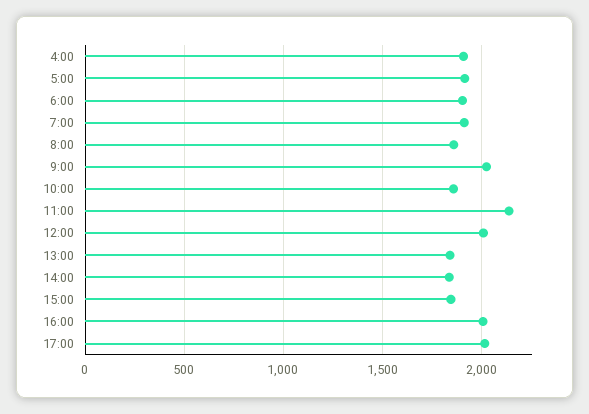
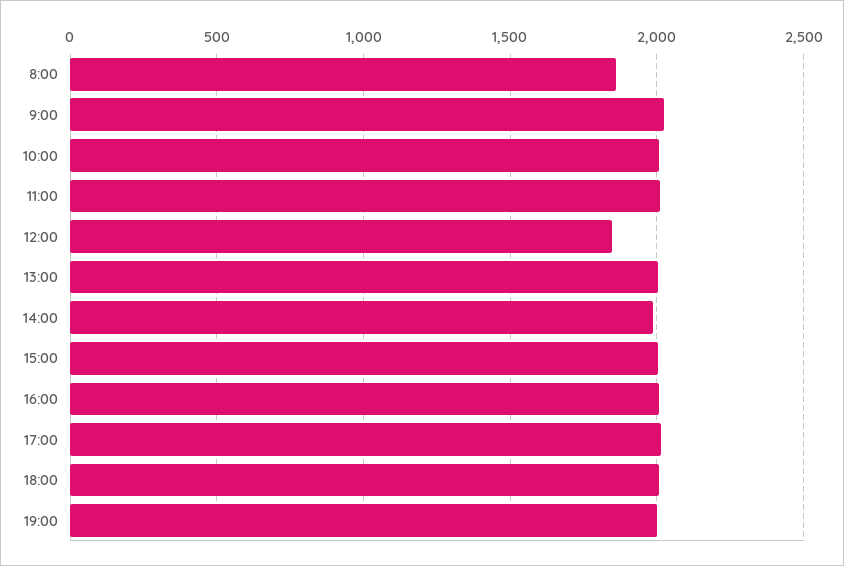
4:00: 1900 -> none
5:00: 1900 -> none
6:00: 1900 -> none
7:00: 1900 -> none
10:00: 1850 -> 2000
11:00: 2150 -> 2000
12:00: 2000 -> 1850
13:00: 1850 -> 2000
14:00: 1850 -> 2000
15:00: 1850 -> 2000
18:00: none -> 2000
19:00: none -> 2000

